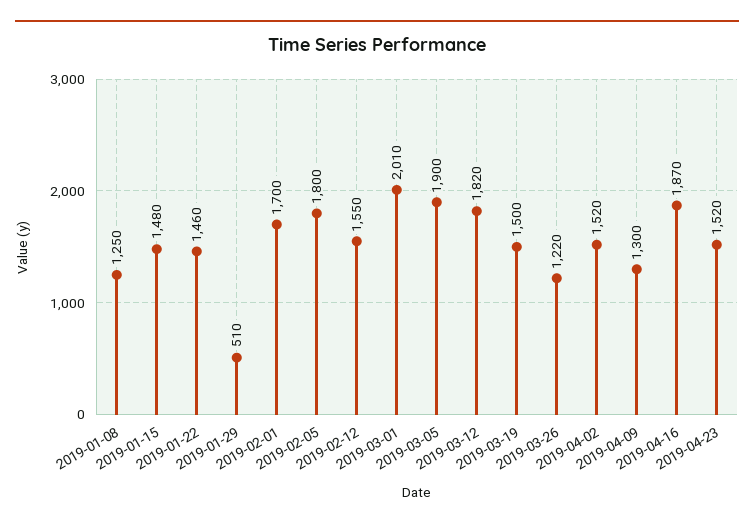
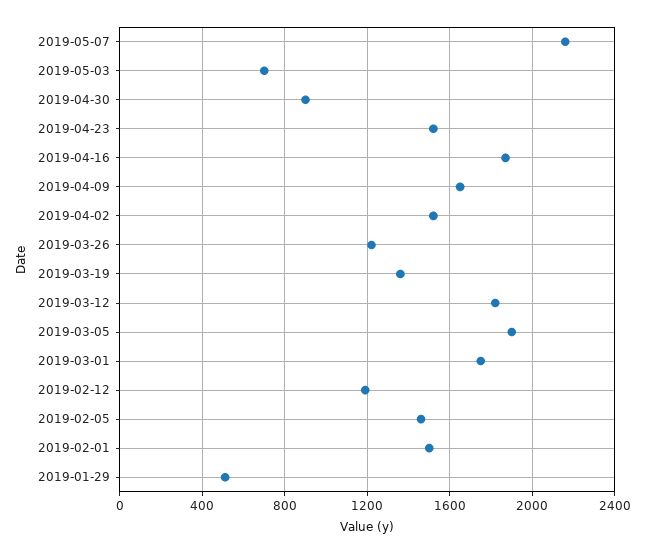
2019-01-08: 1250 -> none
2019-01-15: 1480 -> none
2019-01-22: 1460 -> none
2019-02-01: 1700 -> 1500
2019-02-05: 1800 -> 1450
2019-02-12: 1550 -> 1200
2019-03-01: 2010 -> 1750
2019-03-19: 1500 -> 1350
2019-04-09: 1300 -> 1650
2019-05-07: none -> 2150
2019-05-03: none -> 700
2019-04-30: none -> 900

